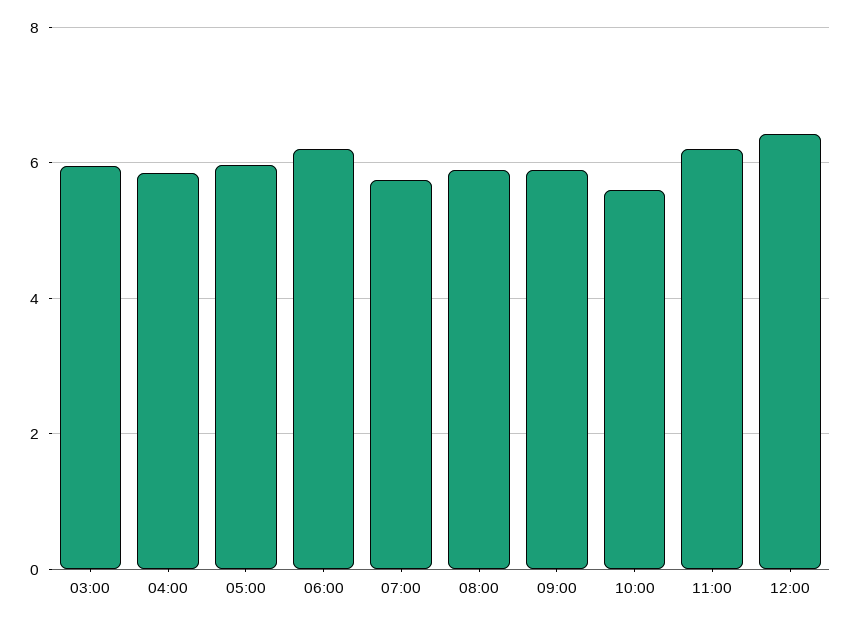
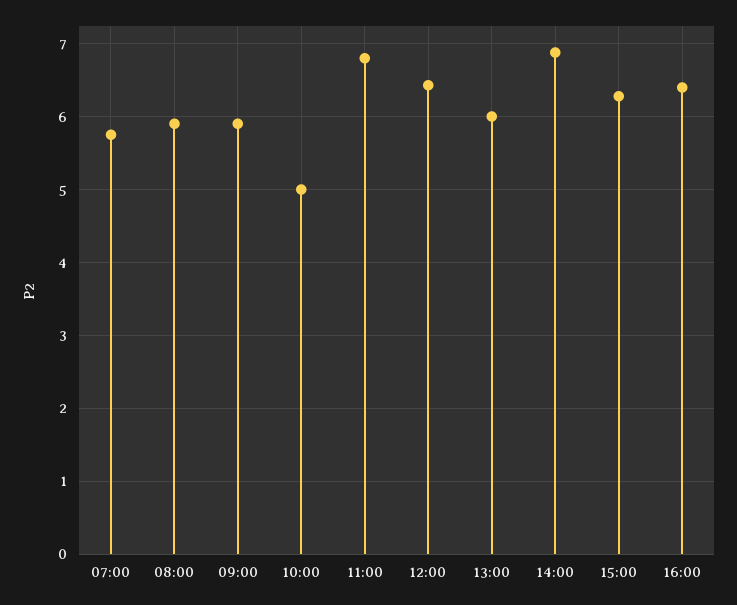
03:00: 6 -> none
04:00: 5.8 -> none
05:00: 6 -> none
06:00: 6.2 -> none
10:00: 5.6 -> 5
11:00: 6.2 -> 6.8
13:00: none -> 6
14:00: none -> 6.9
15:00: none -> 6.3
16:00: none -> 6.4

